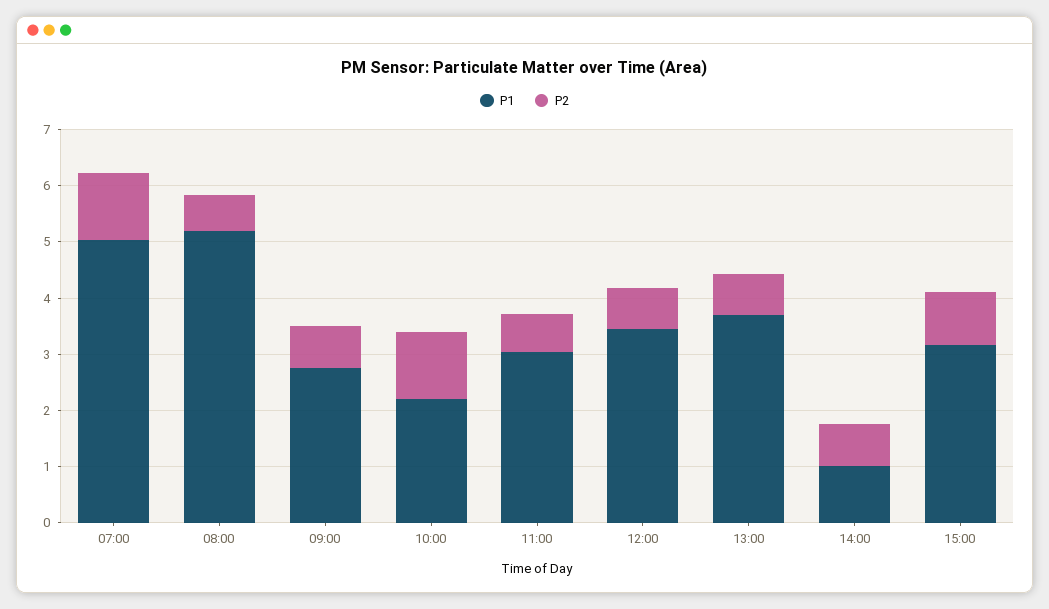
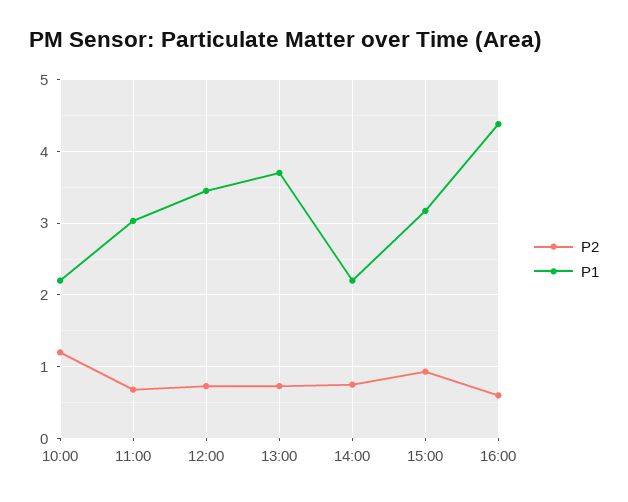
P1, 07:00: 5 -> none
P2, 07:00: 1.2 -> none
P1, 08:00: 5.2 -> none
P2, 08:00: 0.6 -> none
P1, 09:00: 2.8 -> none
P2, 09:00: 0.8 -> none
P1, 14:00: 1 -> 2.2
P2, 16:00: none -> 0.6
P1, 16:00: none -> 4.4

